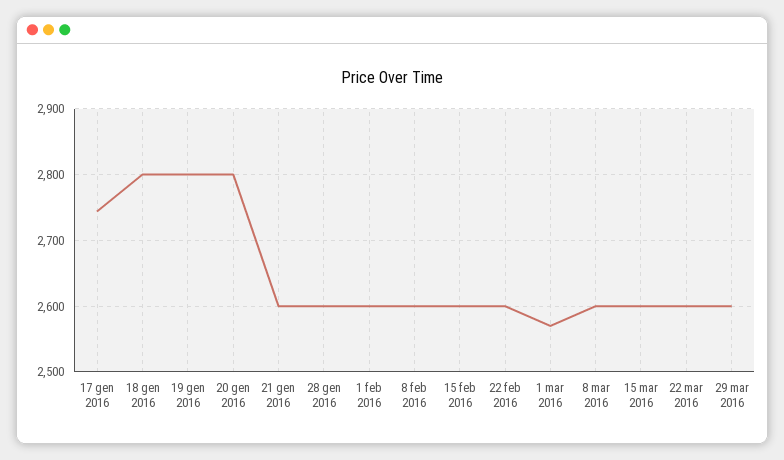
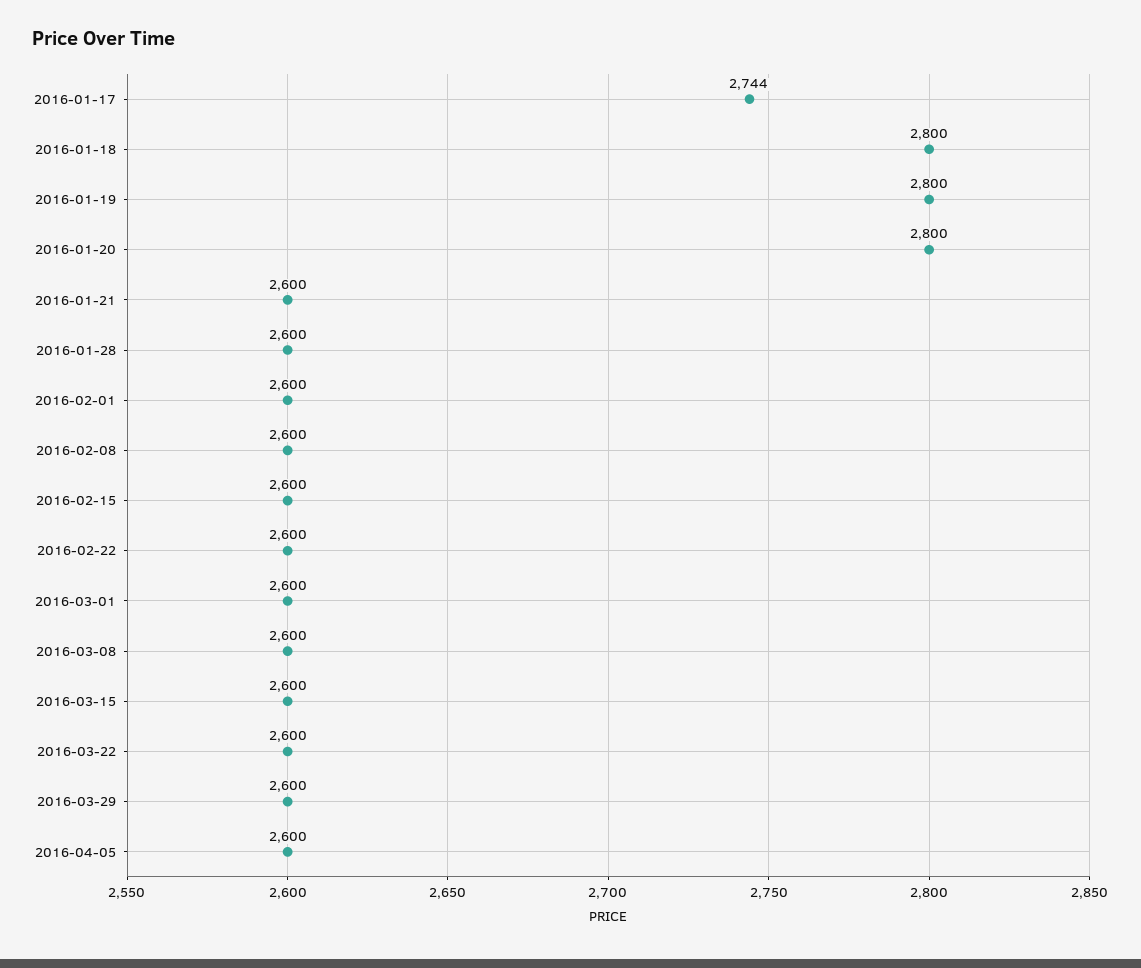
1 mar 2016: 2570 -> 2600
2016-04-05: none -> 2600

